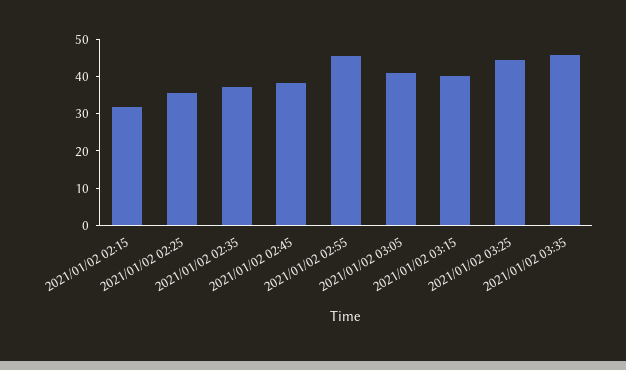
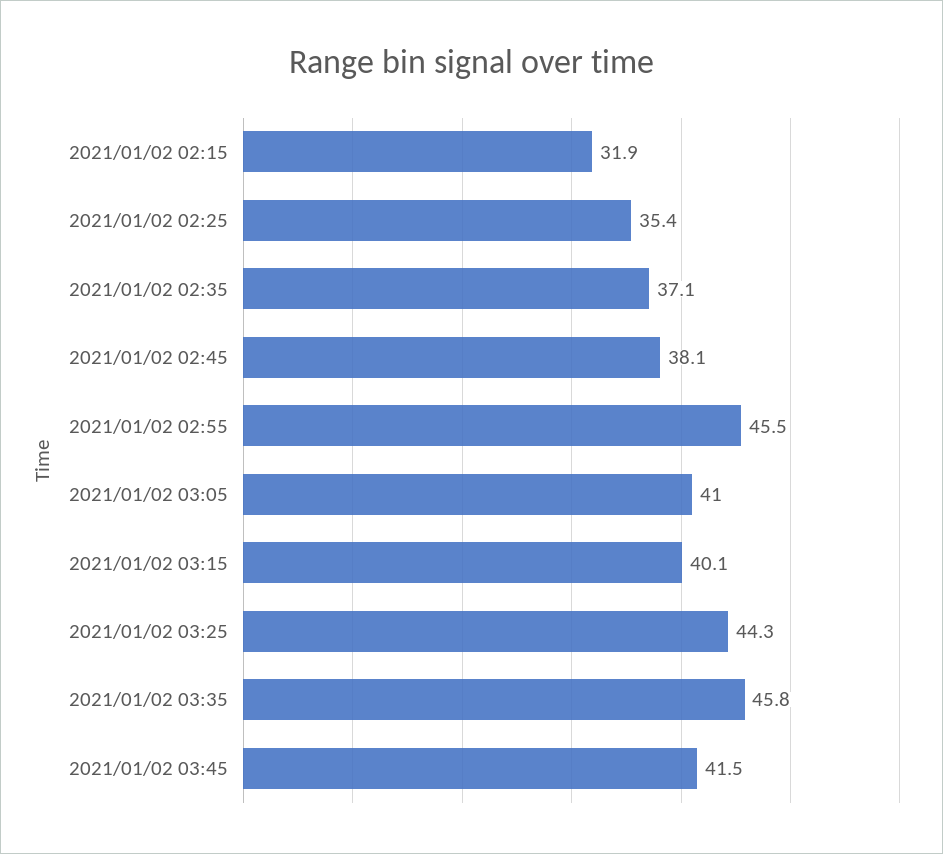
2021/01/02 03:45: none -> 41.5

